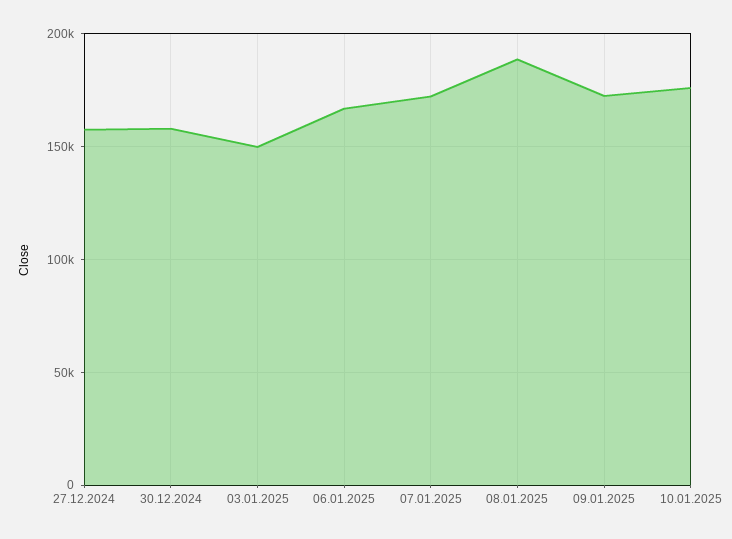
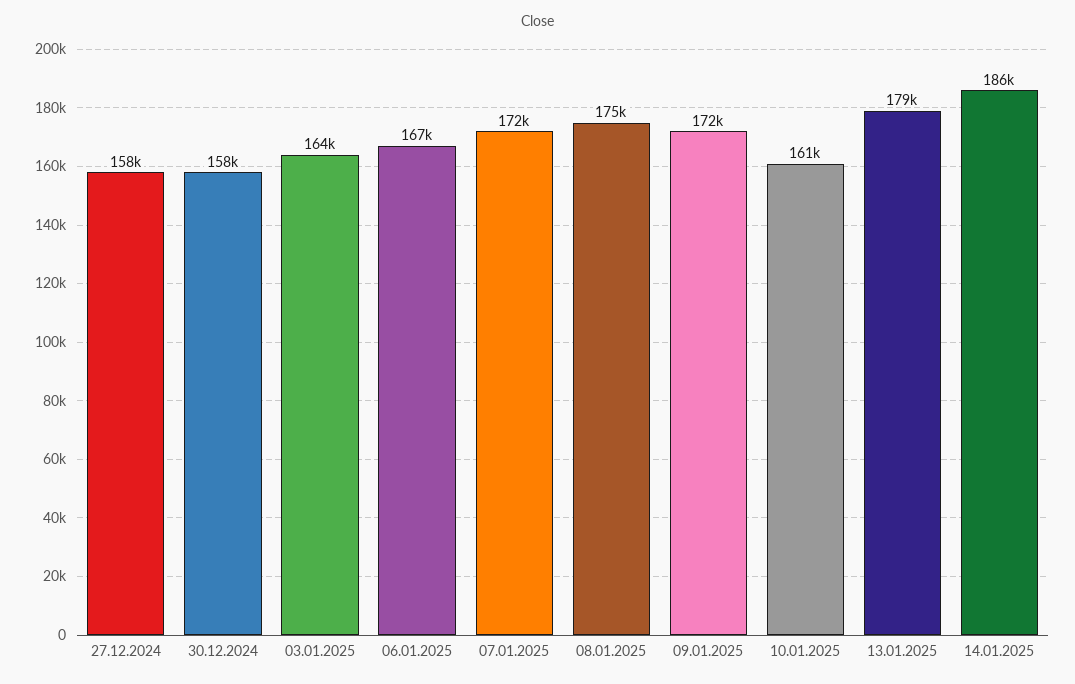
03.01.2025: 150000 -> 164000
08.01.2025: 190000 -> 175000
10.01.2025: 175000 -> 161000
13.01.2025: none -> 179000
14.01.2025: none -> 186000

